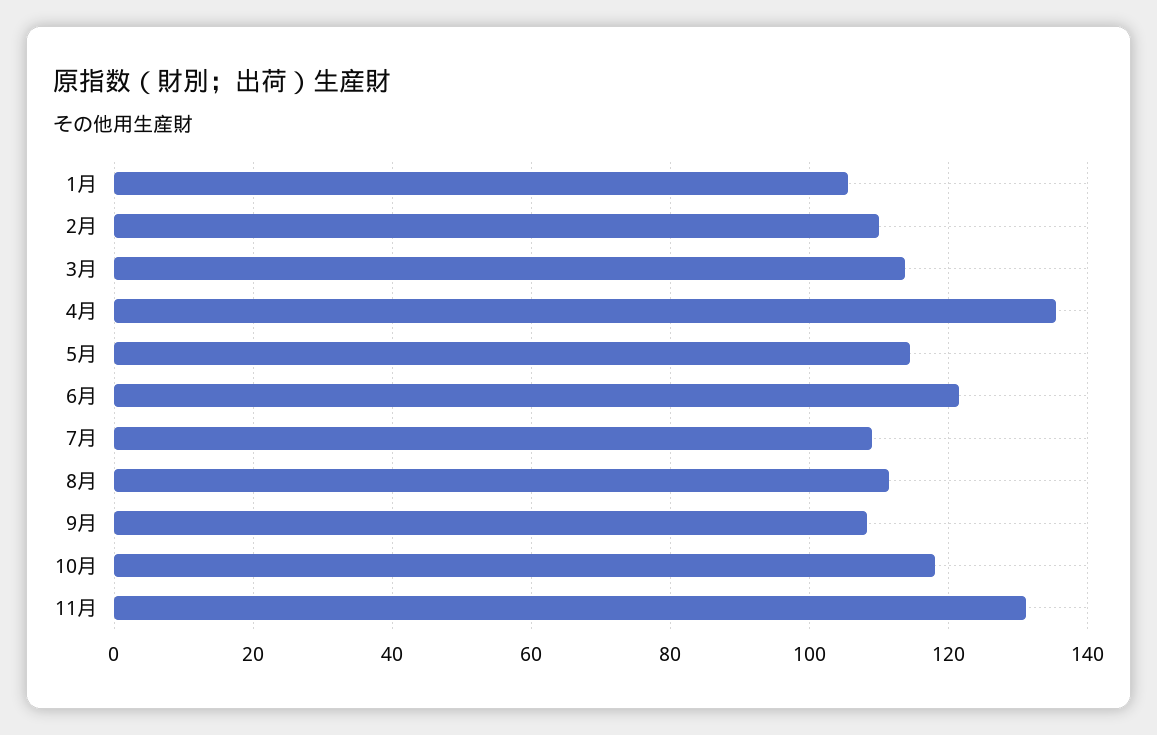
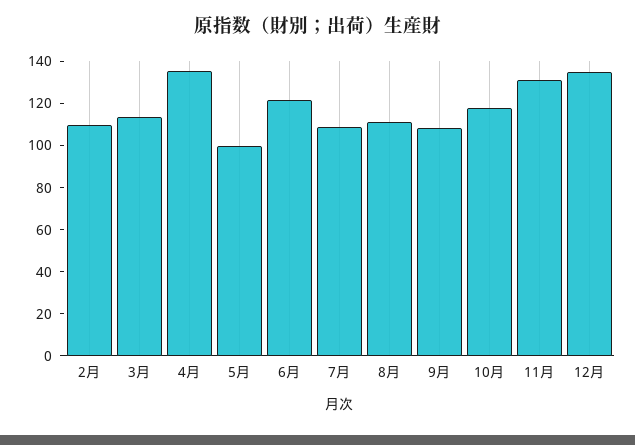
1月: 106 -> none
5月: 114 -> 100
12月: none -> 135

